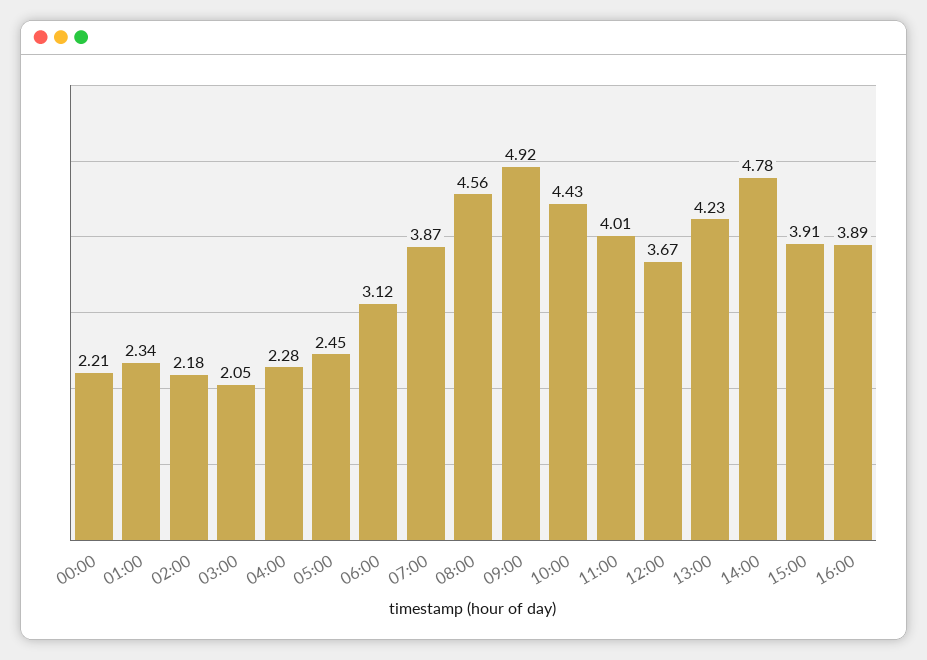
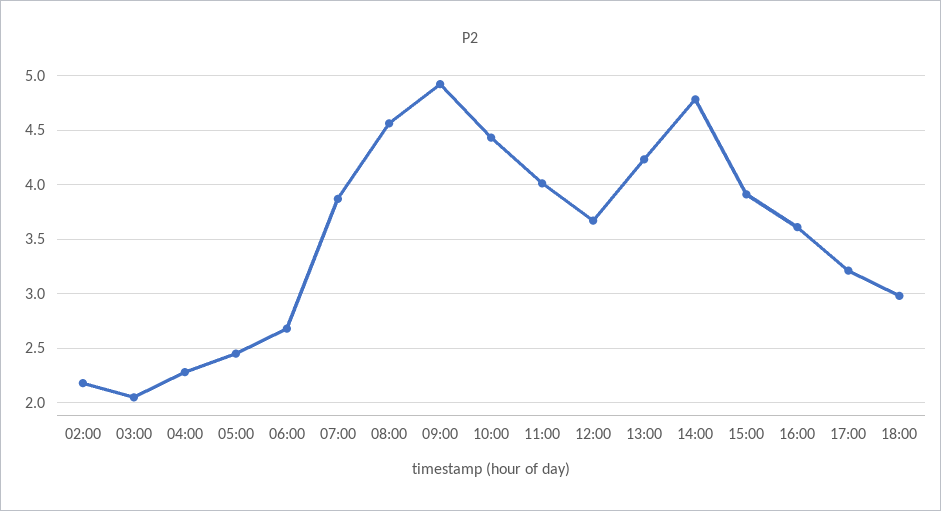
00:00: 2.21 -> none
01:00: 2.34 -> none
06:00: 3.12 -> 2.7
16:00: 3.89 -> 3.6
17:00: none -> 3.2
18:00: none -> 3

